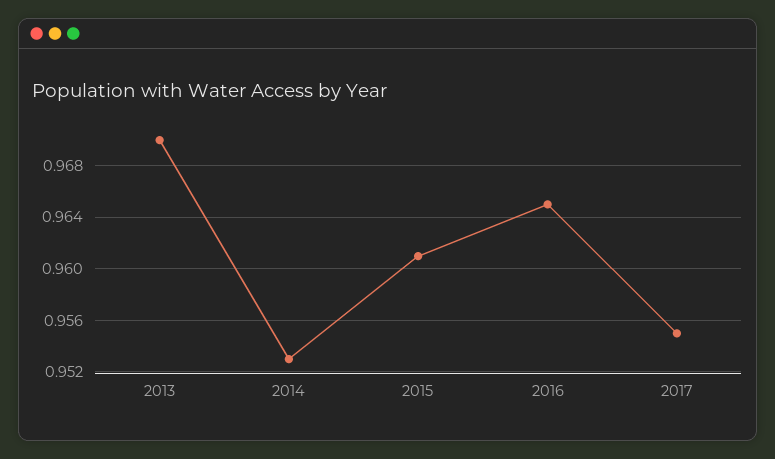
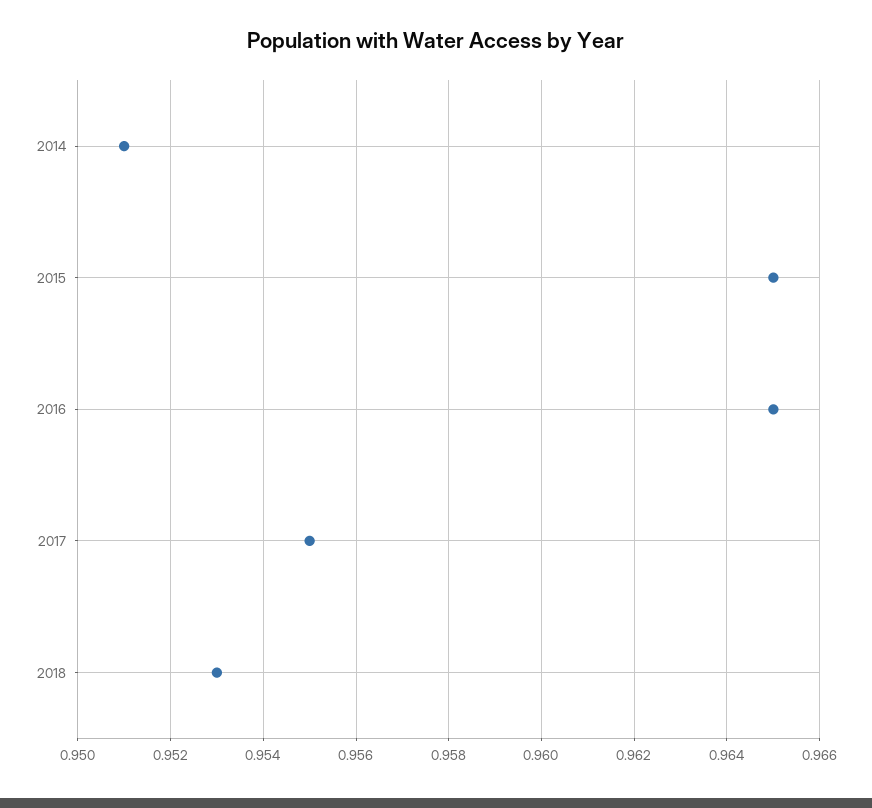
2013: 0.97 -> none
2014: 0.953 -> 0.951
2015: 0.961 -> 0.965
2018: none -> 0.953

